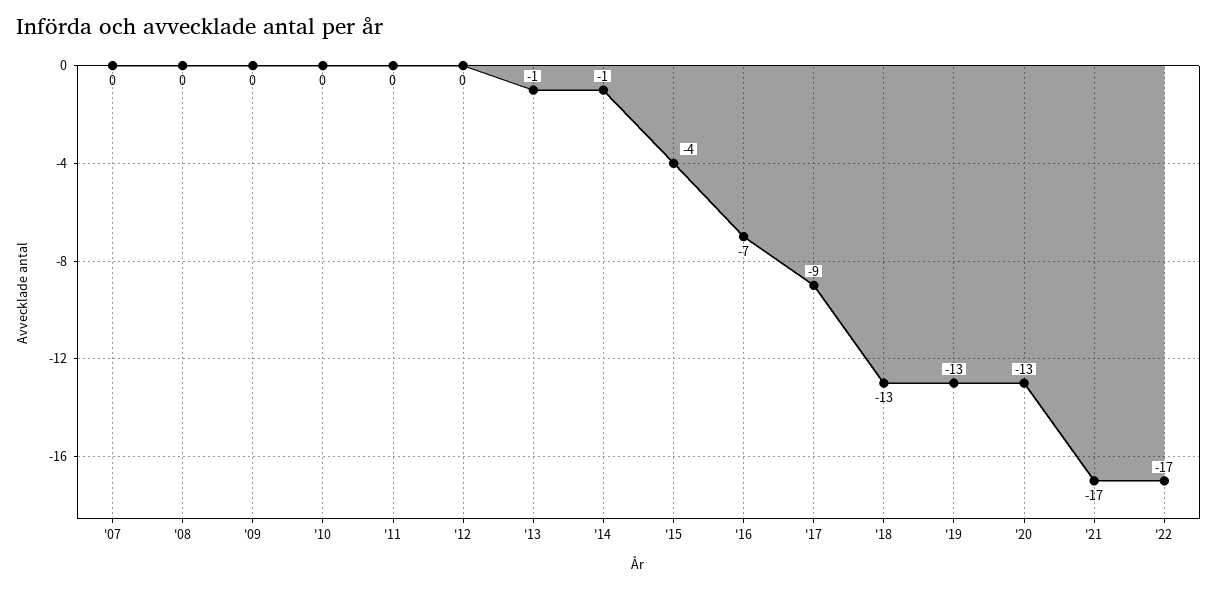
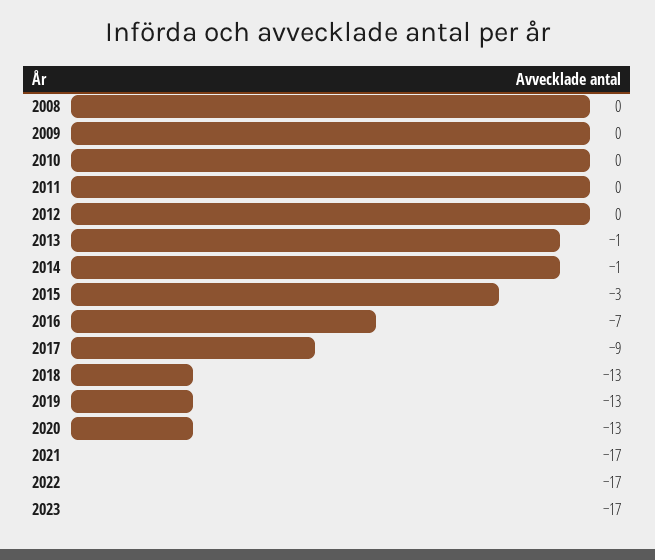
'07: 0 -> none
'15: -4 -> -3
2023: none -> -17

